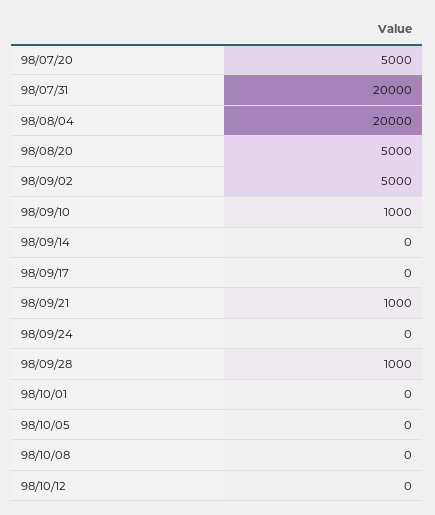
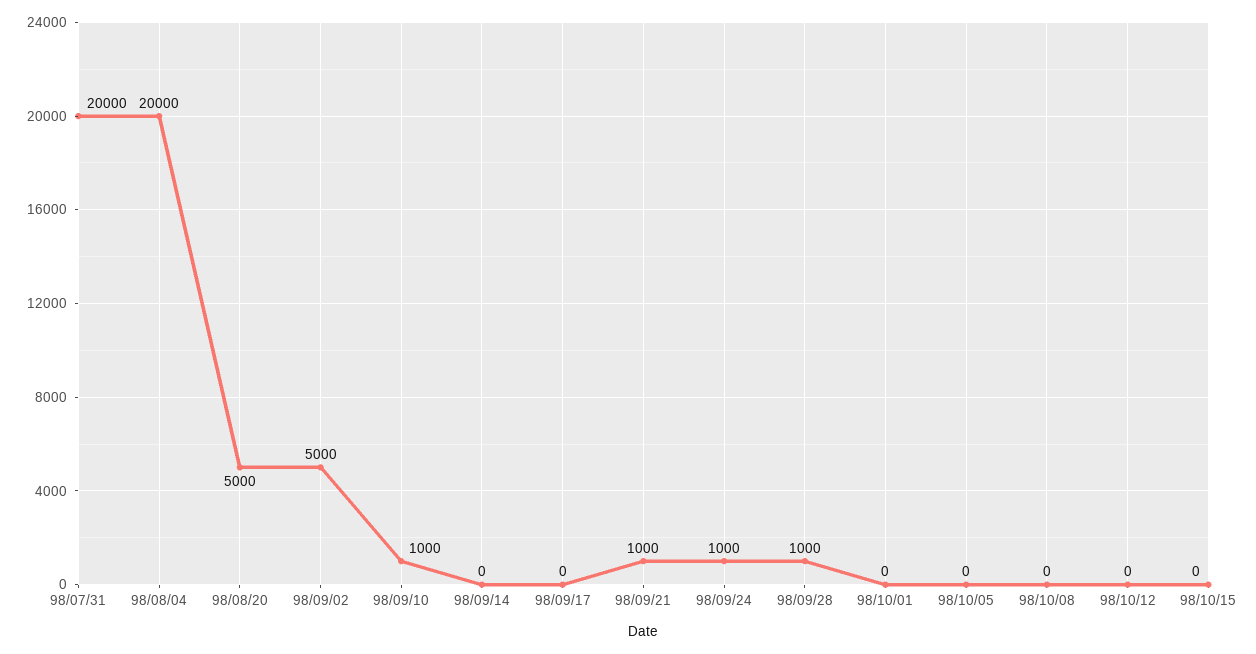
98/07/20: 5000 -> none
98/09/24: 0 -> 1000
98/10/15: none -> 0

